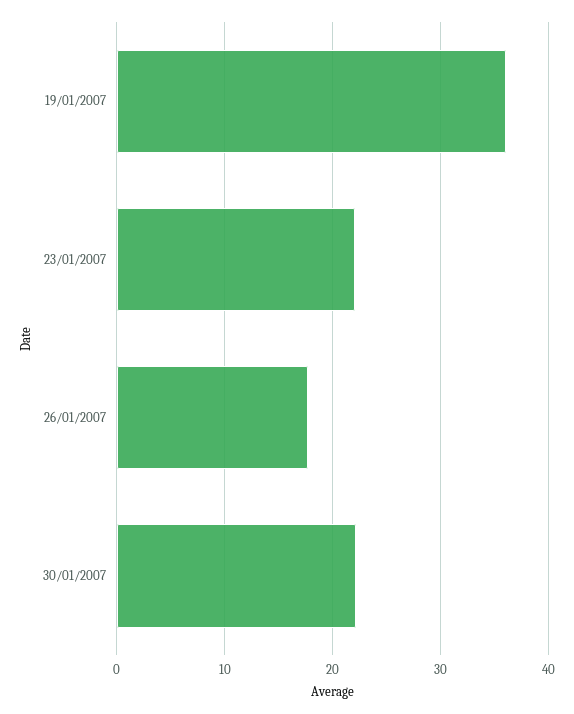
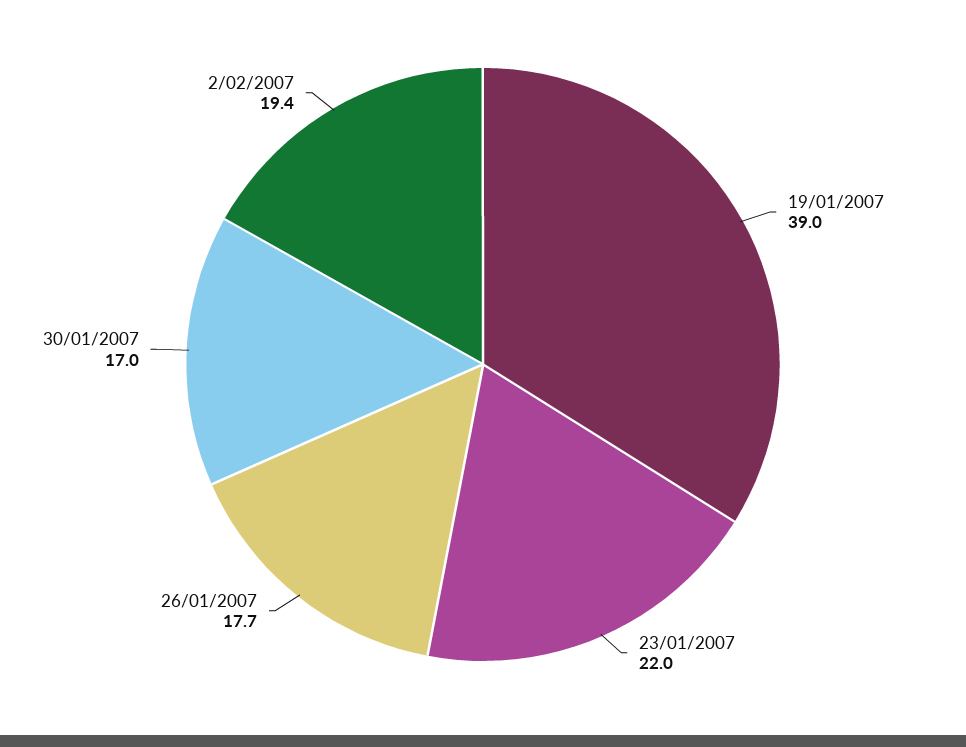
19/01/2007: 36 -> 39
30/01/2007: 22 -> 17
2/02/2007: none -> 19.4

